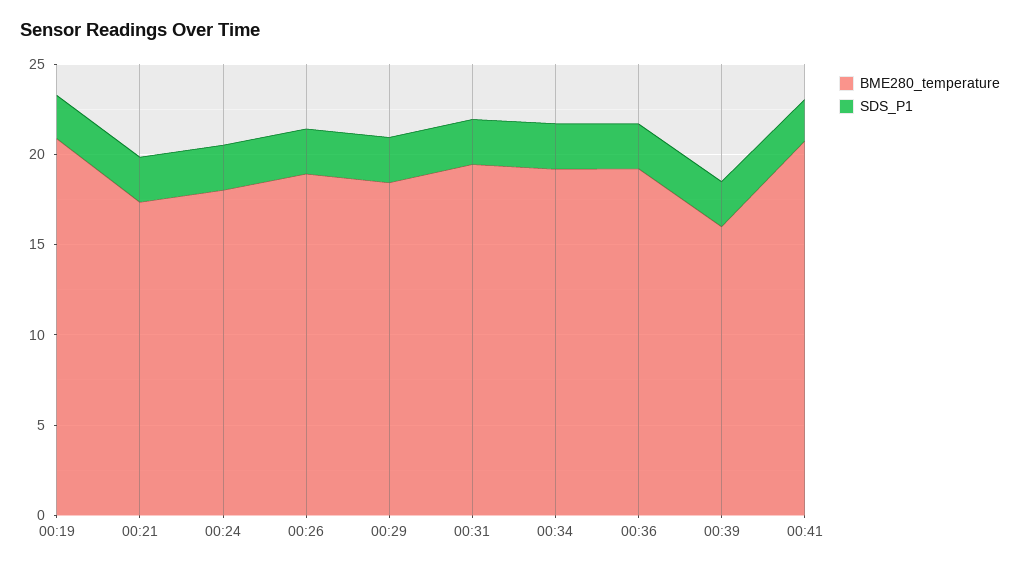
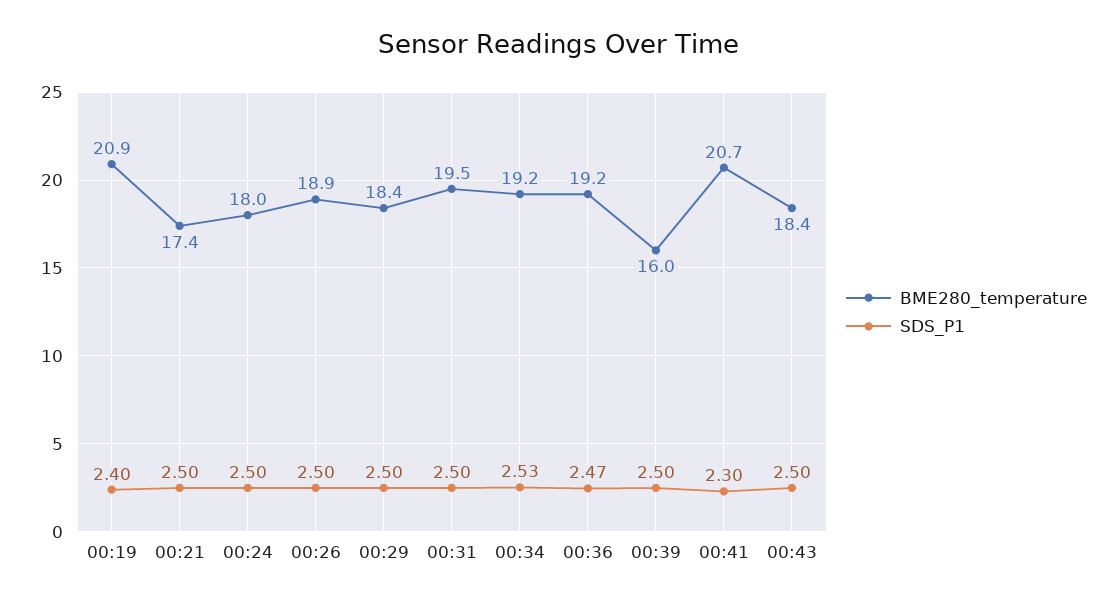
BME280_temperature, 00:43: none -> 18.4
SDS_P1, 00:43: none -> 2.5

